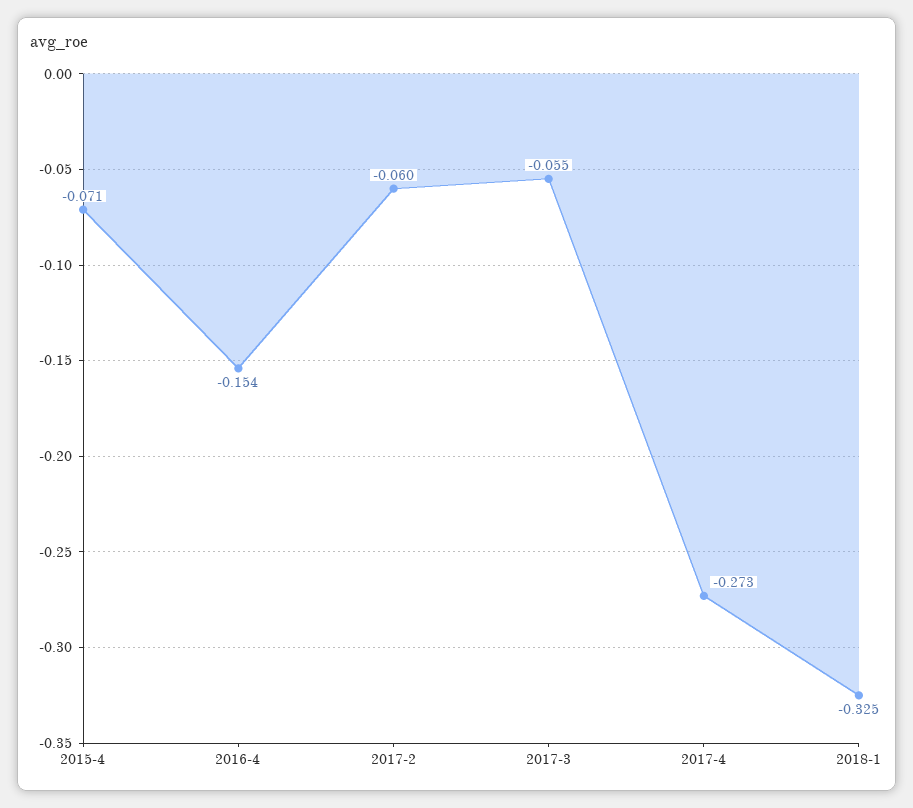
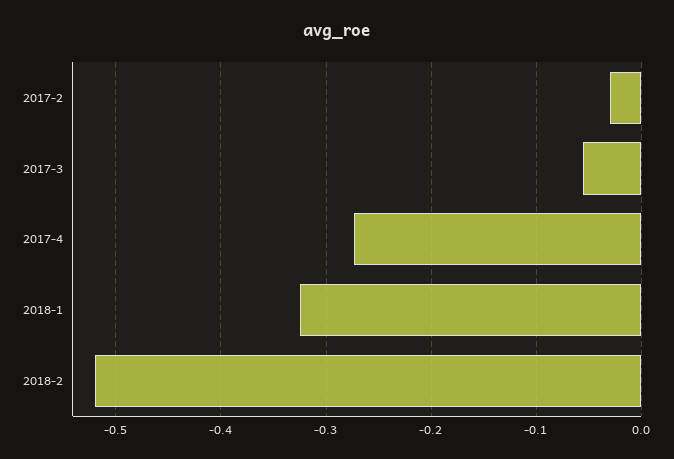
2015-4: -0.071 -> none
2016-4: -0.154 -> none
2017-2: -0.06 -> -0.03
2018-2: none -> -0.52

